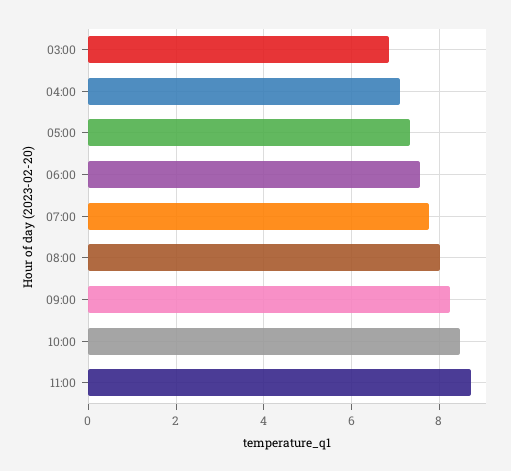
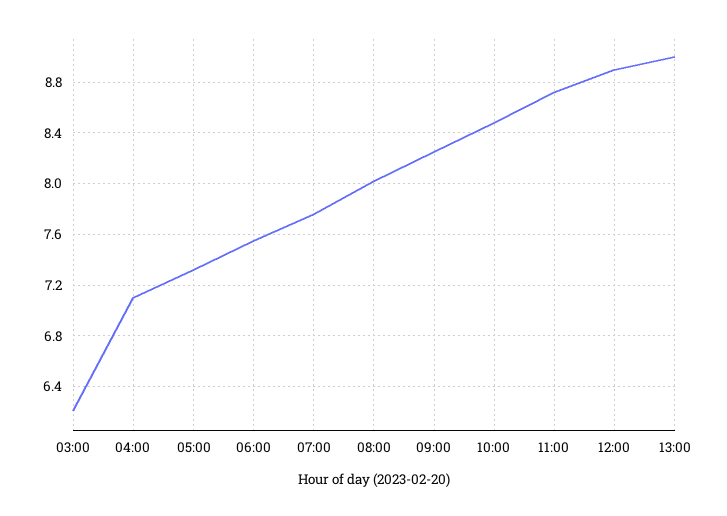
03:00: 6.8 -> 6.2
12:00: none -> 8.9
13:00: none -> 9

